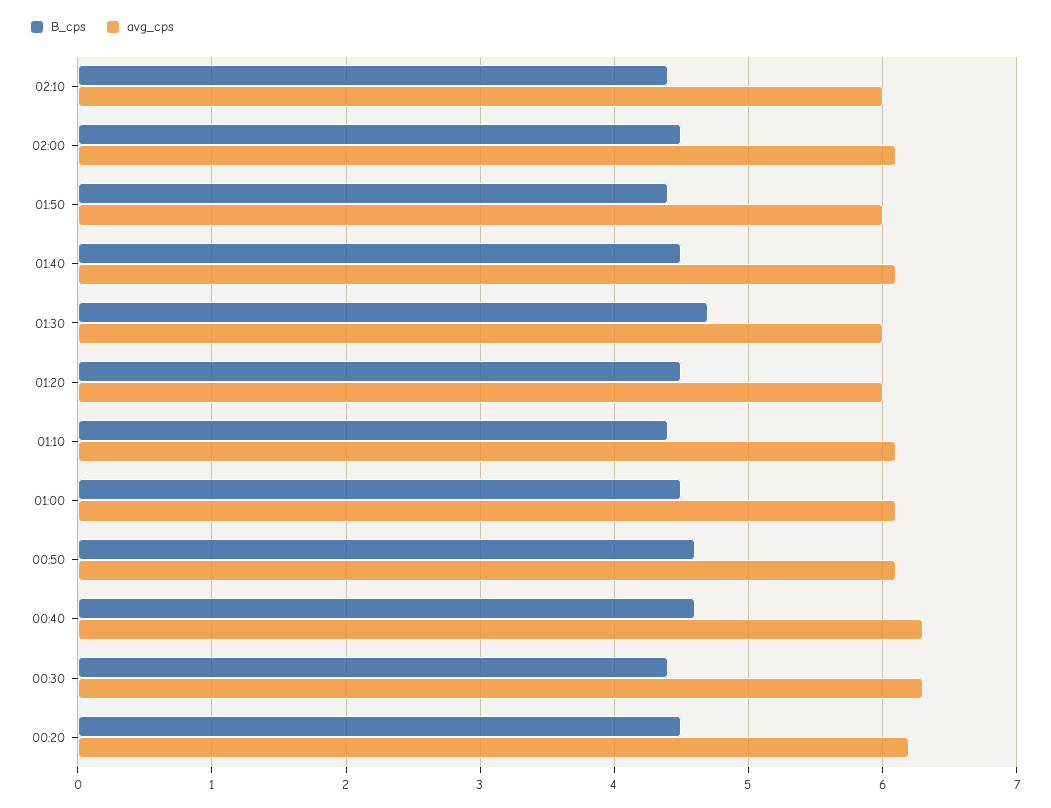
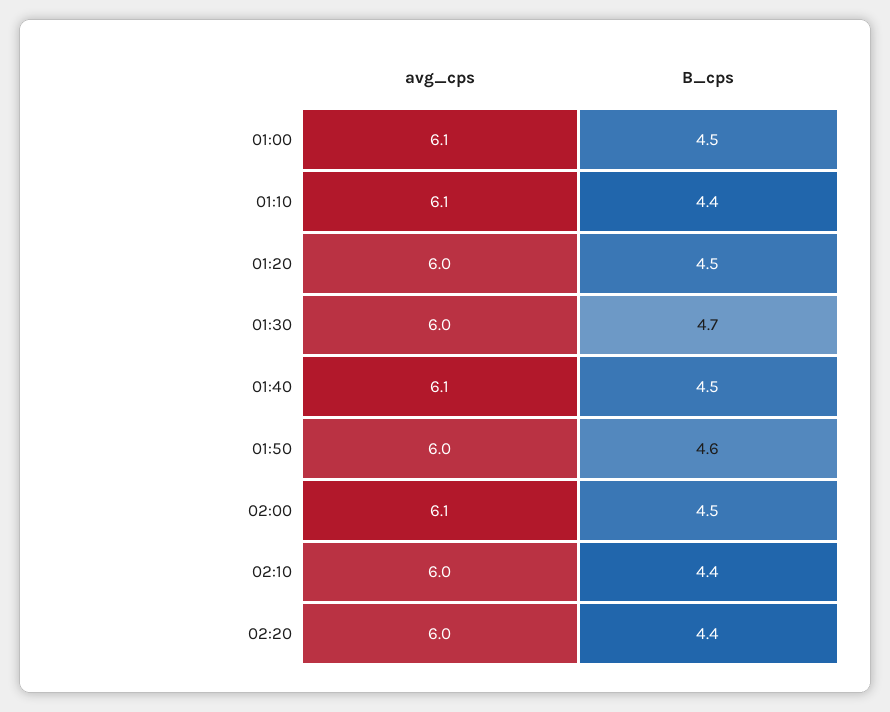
B_cps, 01:50: 4.4 -> 4.6
B_cps, 00:50: 4.6 -> none
avg_cps, 00:50: 6.1 -> none
B_cps, 00:40: 4.6 -> none
avg_cps, 00:40: 6.3 -> none
B_cps, 00:30: 4.4 -> none
avg_cps, 00:30: 6.3 -> none
B_cps, 00:20: 4.5 -> none
avg_cps, 00:20: 6.2 -> none
avg_cps, 02:20: none -> 6
B_cps, 02:20: none -> 4.4

